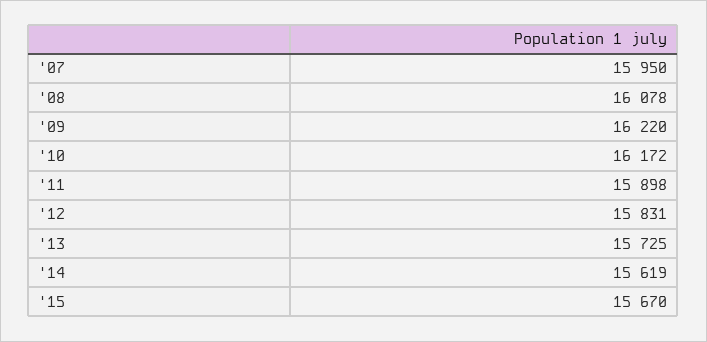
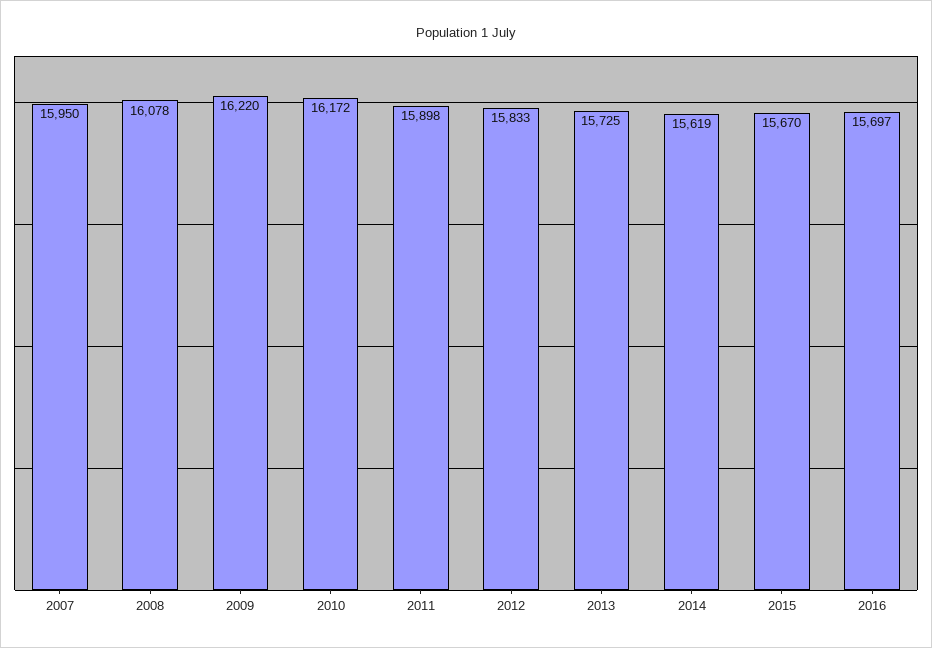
'12: 15831 -> 15833
2016: none -> 15697

